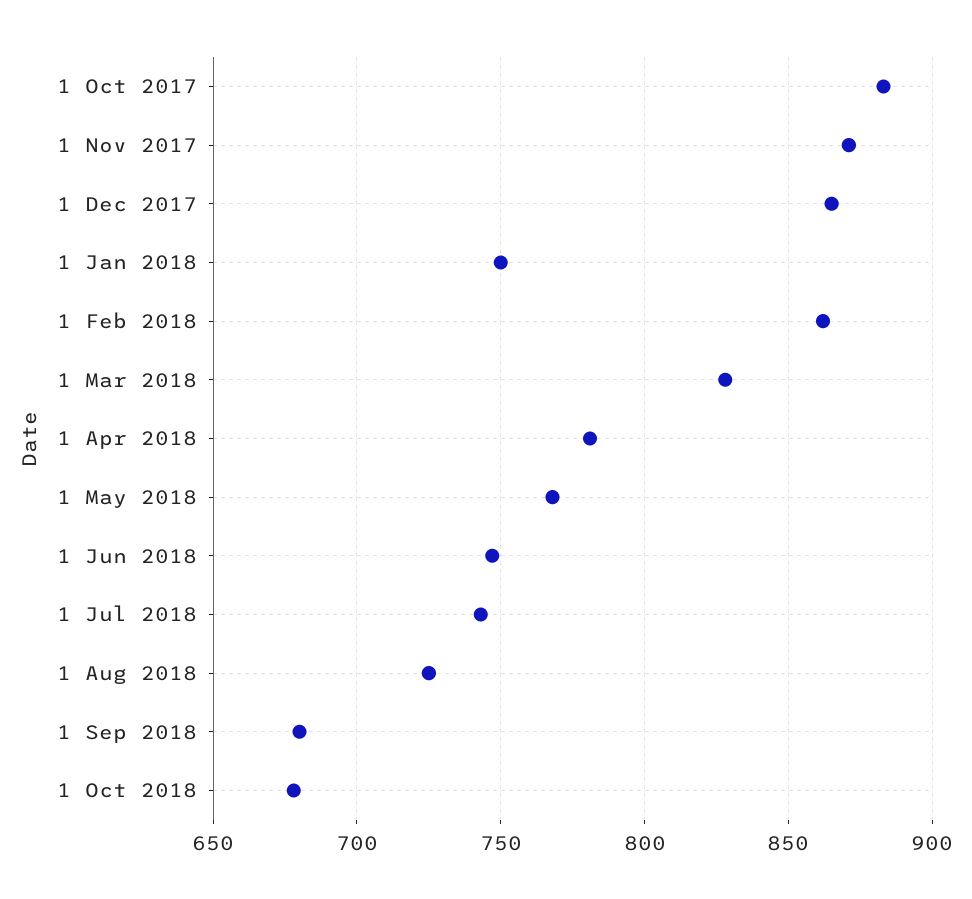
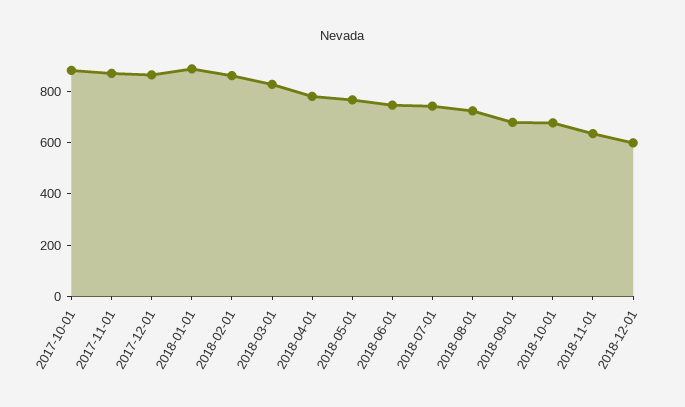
1 Jan 2018: 750 -> 900
2018-11-01: none -> 650
2018-12-01: none -> 600

